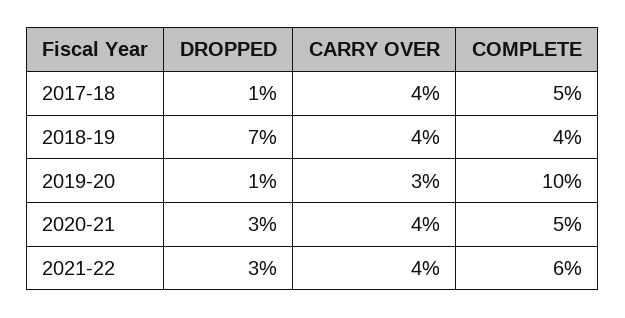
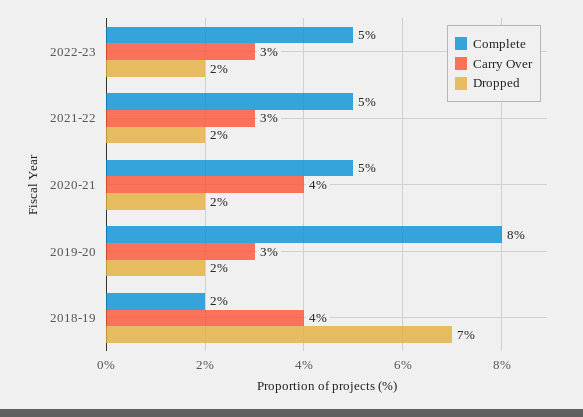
DROPPED, 2017-18: 1 -> none
CARRY OVER, 2017-18: 4 -> none
COMPLETE, 2017-18: 5 -> none
COMPLETE, 2018-19: 4 -> 2
DROPPED, 2019-20: 1 -> 2
COMPLETE, 2019-20: 10 -> 8
DROPPED, 2020-21: 3 -> 2
DROPPED, 2021-22: 3 -> 2
CARRY OVER, 2021-22: 4 -> 3
COMPLETE, 2021-22: 6 -> 5
COMPLETE, 2022-23: none -> 5
CARRY OVER, 2022-23: none -> 3
DROPPED, 2022-23: none -> 2

